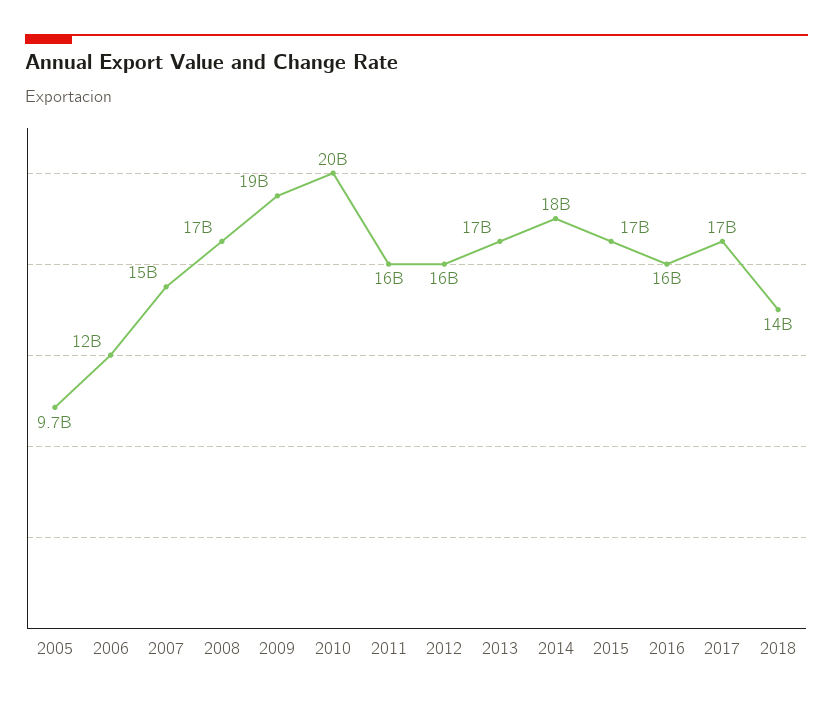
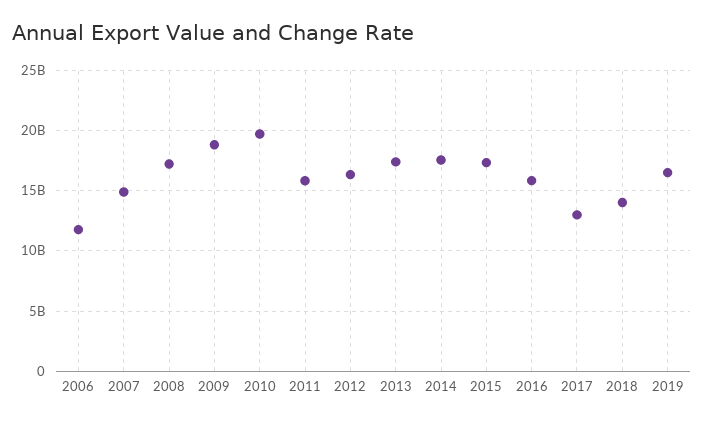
2005: 9700000000 -> none
2017: 17000000000 -> 13000000000
2019: none -> 16500000000

